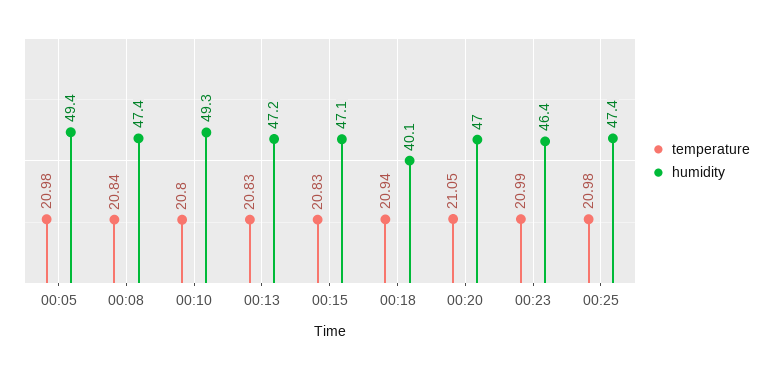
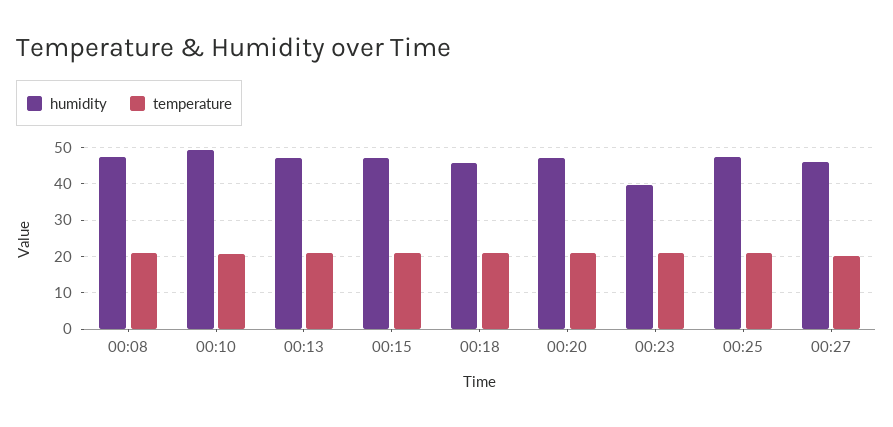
temperature, 00:05: 20.98 -> none
humidity, 00:05: 49.4 -> none
humidity, 00:18: 40.1 -> 46
humidity, 00:23: 46.4 -> 40
humidity, 00:27: none -> 46
temperature, 00:27: none -> 20

